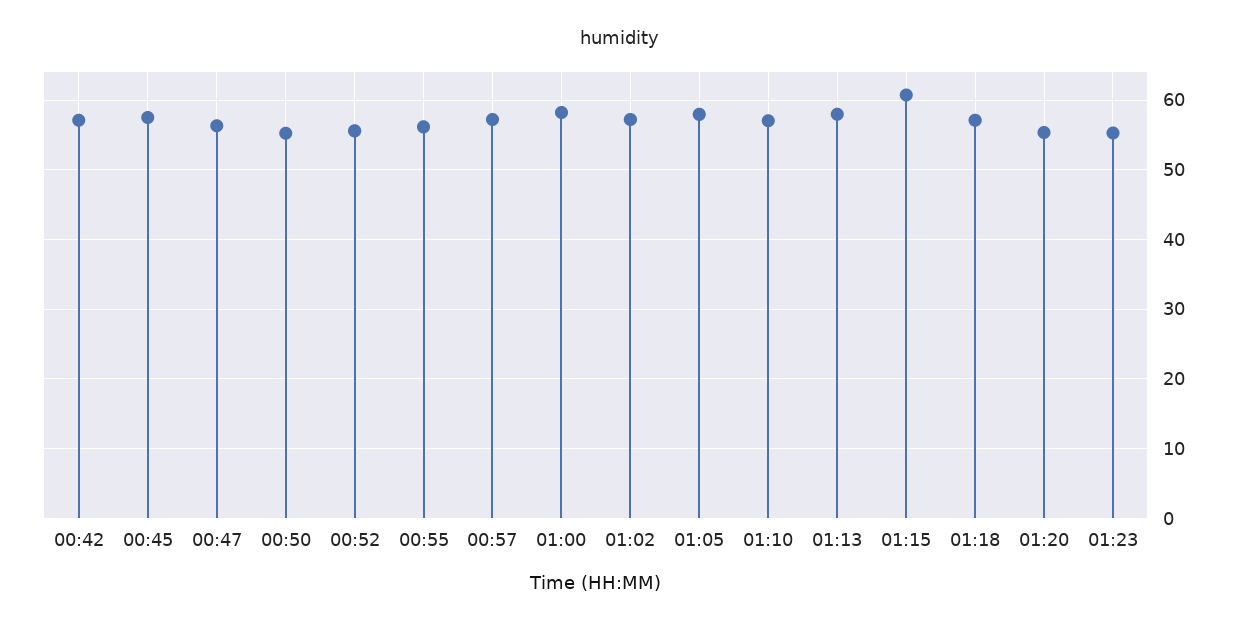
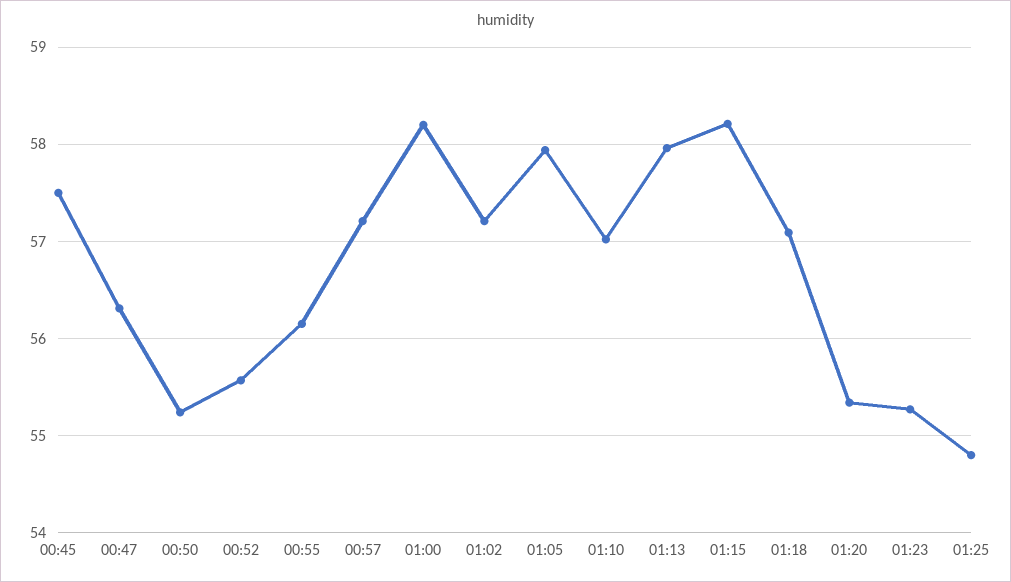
00:42: 57 -> none
01:15: 61 -> 58.2
01:25: none -> 54.8

